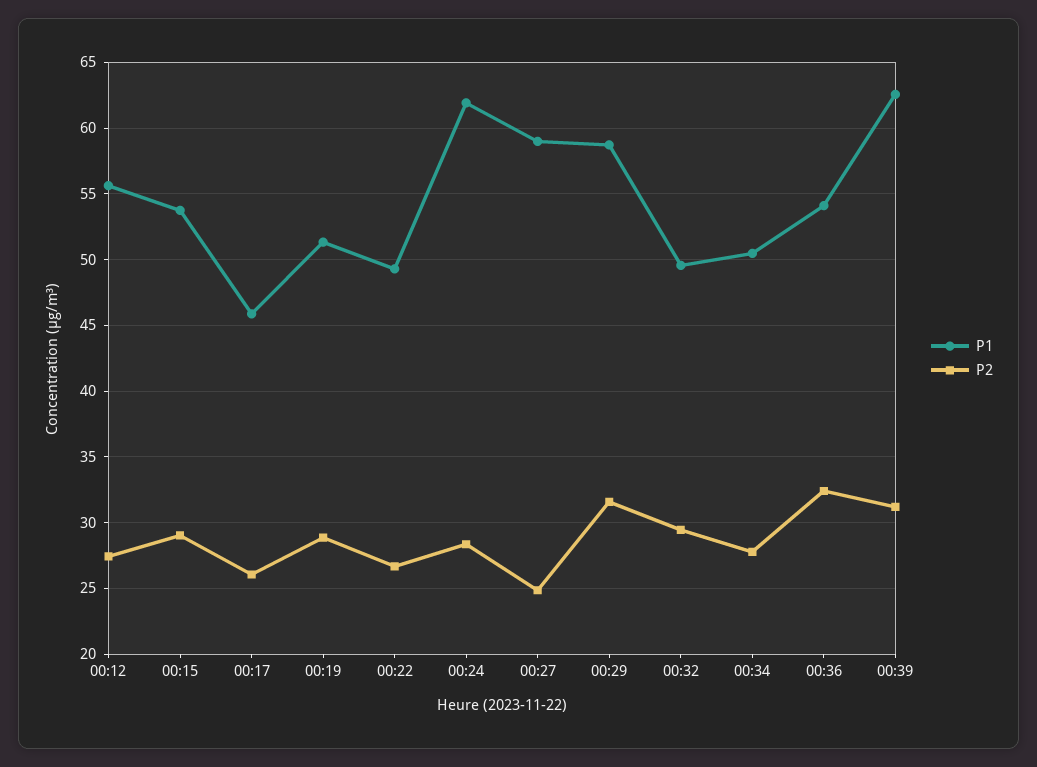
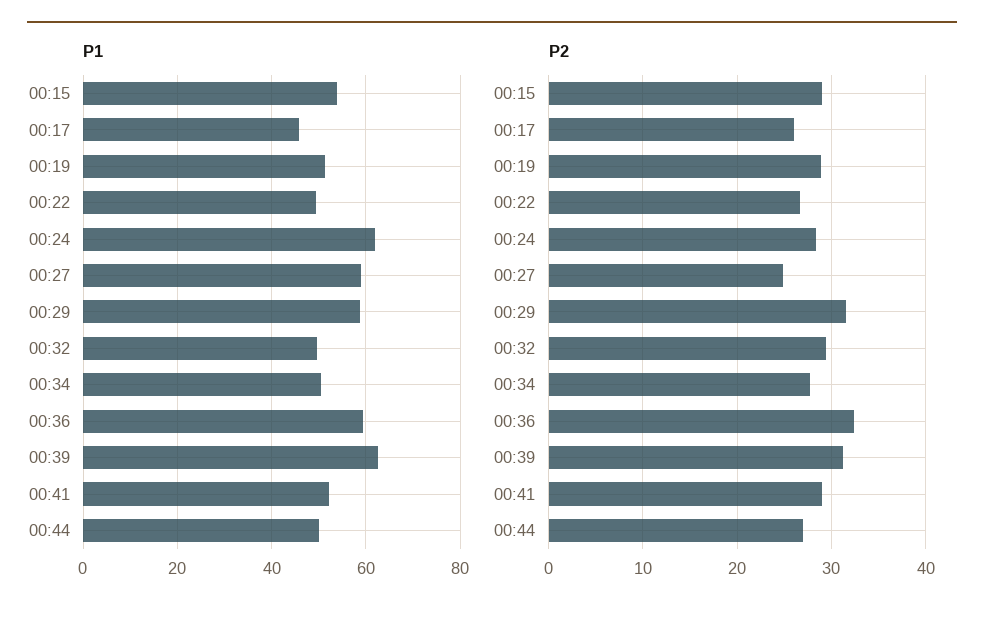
P1, 00:12: 55.5 -> none
P2, 00:12: 27.5 -> none
P1, 00:36: 54 -> 60
P1, 00:41: none -> 52
P1, 00:44: none -> 50
P2, 00:41: none -> 29
P2, 00:44: none -> 27

